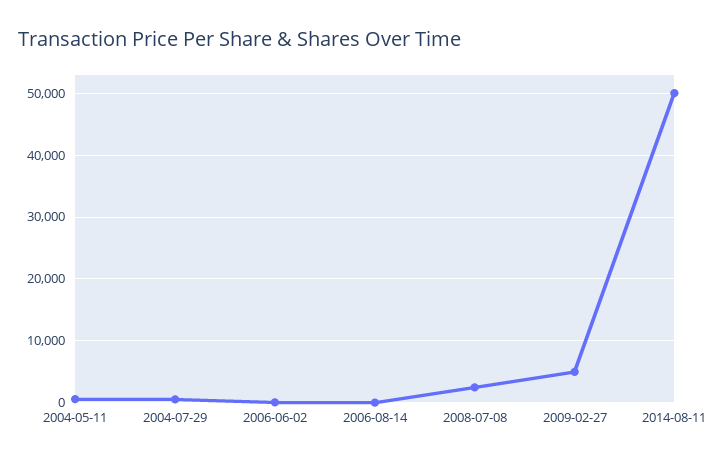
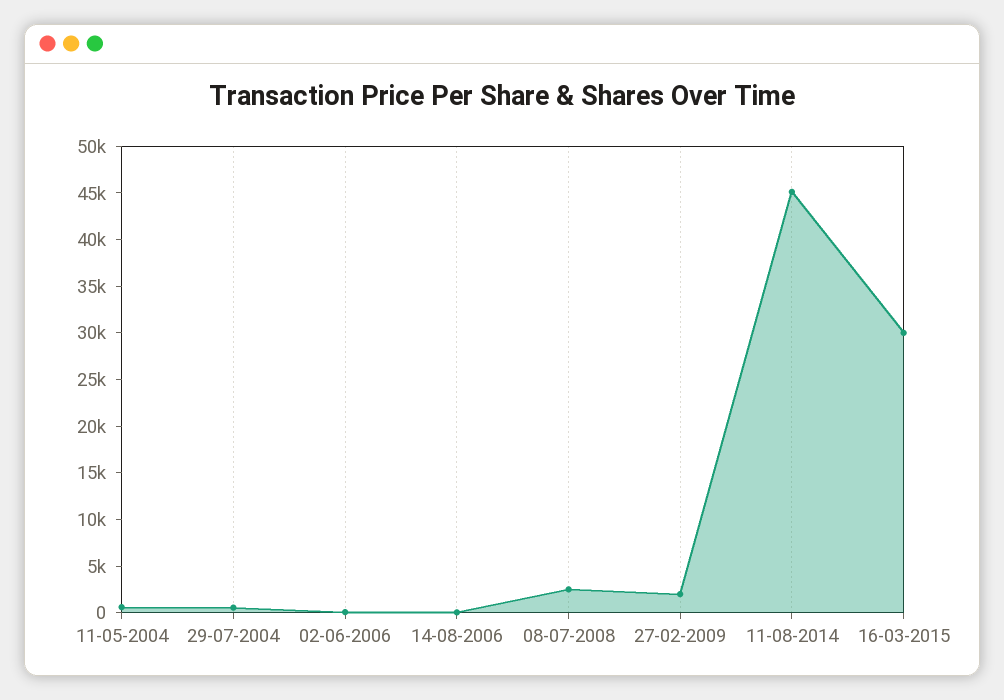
2009-02-27: 5000 -> 2000
2014-08-11: 50000 -> 45000
16-03-2015: none -> 30000

